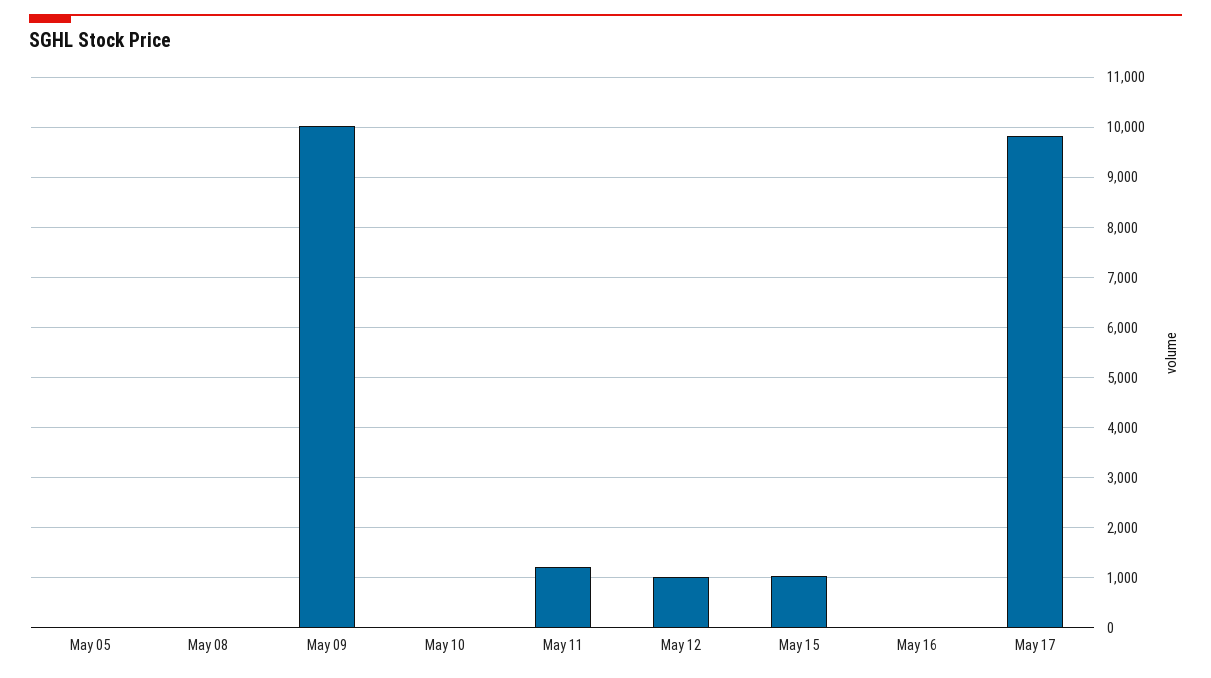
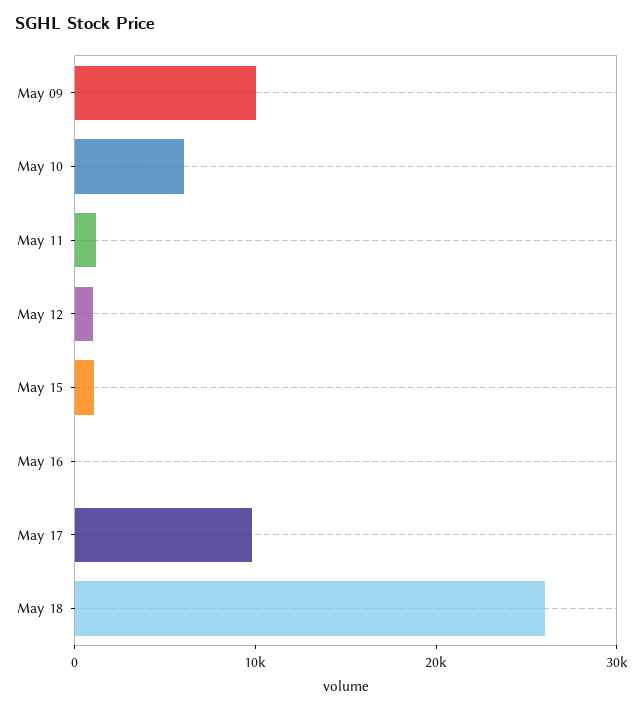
May 05: 0 -> none
May 08: 0 -> none
May 10: 0 -> 6000
May 18: none -> 26000

